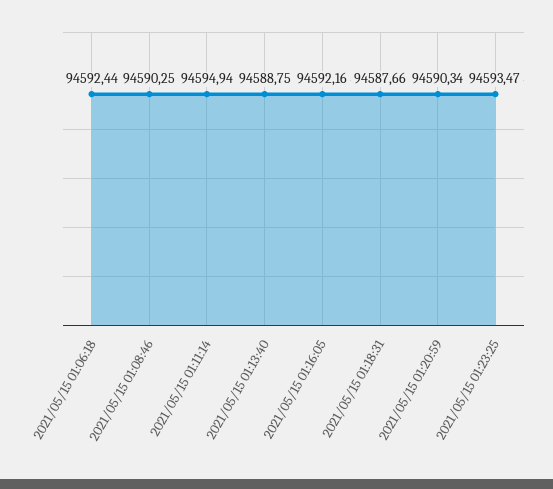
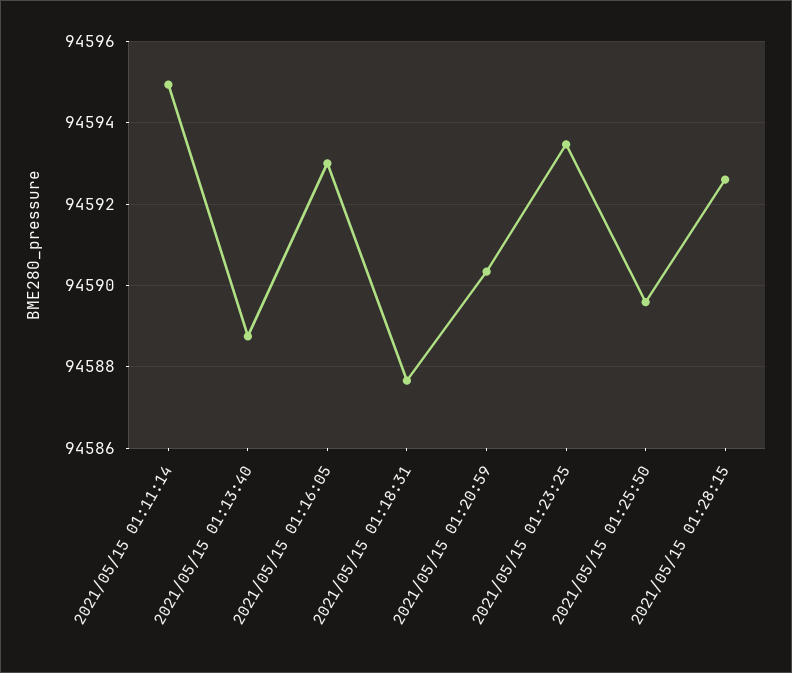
2021/05/15 01:06:18: 94592.44 -> none
2021/05/15 01:08:46: 94590.25 -> none
2021/05/15 01:16:05: 94592.16 -> 94593
2021/05/15 01:25:50: none -> 94589.6
2021/05/15 01:28:15: none -> 94592.6

